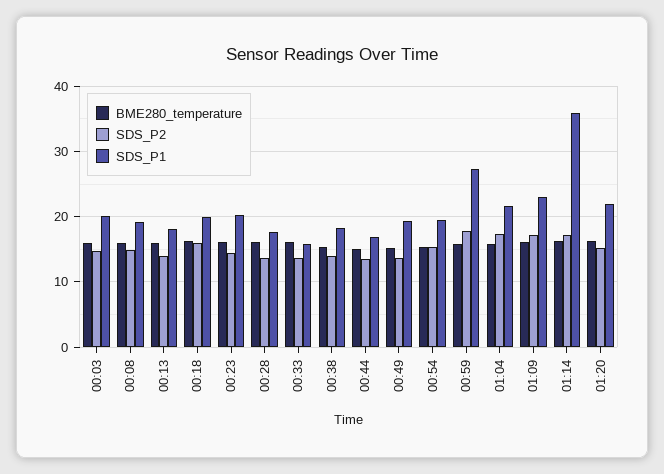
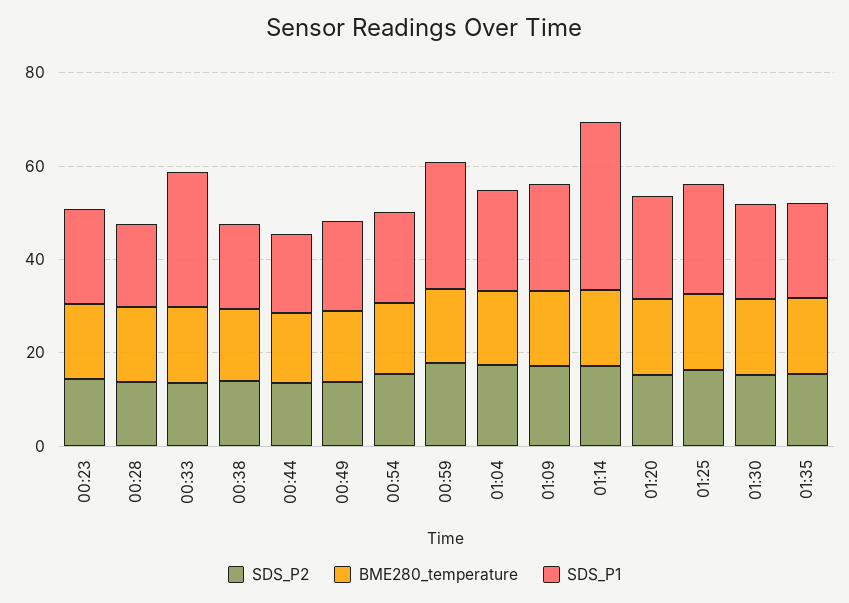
BME280_temperature, 00:03: 16 -> none
SDS_P2, 00:03: 15 -> none
SDS_P1, 00:03: 20 -> none
BME280_temperature, 00:08: 16 -> none
SDS_P2, 00:08: 15 -> none
SDS_P1, 00:08: 19 -> none
BME280_temperature, 00:13: 16 -> none
SDS_P2, 00:13: 14 -> none
SDS_P1, 00:13: 18 -> none
BME280_temperature, 00:18: 16 -> none
SDS_P2, 00:18: 16 -> none
SDS_P1, 00:18: 20 -> none
SDS_P1, 00:33: 16 -> 30
SDS_P2, 01:25: none -> 15
BME280_temperature, 01:25: none -> 15
SDS_P1, 01:25: none -> 25
SDS_P2, 01:30: none -> 15
BME280_temperature, 01:30: none -> 15
SDS_P1, 01:30: none -> 20
SDS_P2, 01:35: none -> 15
BME280_temperature, 01:35: none -> 15
SDS_P1, 01:35: none -> 20

